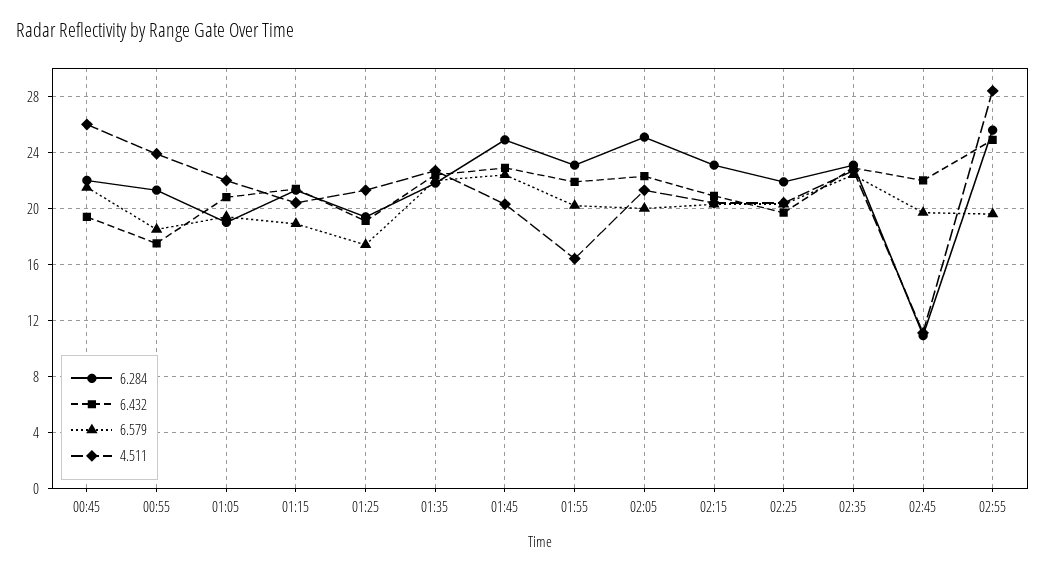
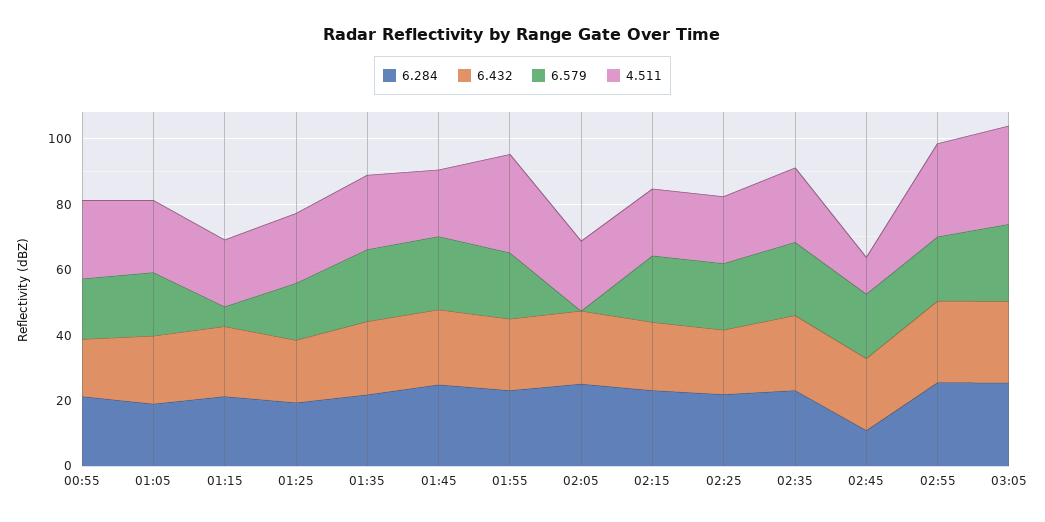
6.284, 00:45: 22 -> none
6.432, 00:45: 19.5 -> none
6.579, 00:45: 21.5 -> none
4.511, 00:45: 26 -> none
6.579, 01:15: 19 -> 5
4.511, 01:55: 16.5 -> 30
6.579, 02:05: 20 -> 0
6.284, 03:05: none -> 25
6.432, 03:05: none -> 25
6.579, 03:05: none -> 25
4.511, 03:05: none -> 30

